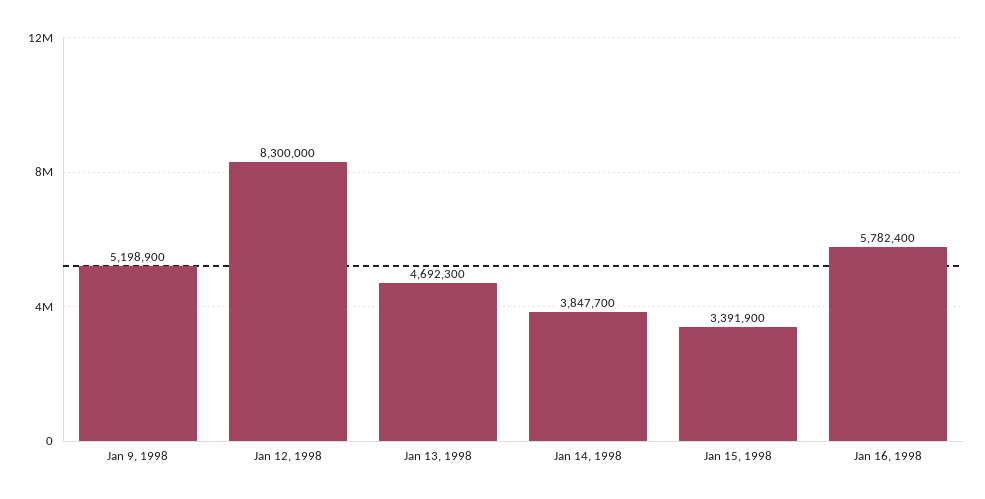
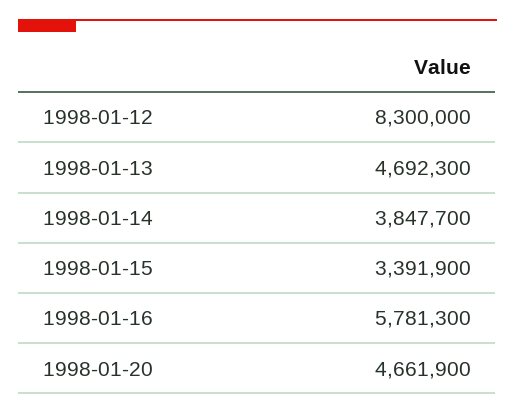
Jan 9, 1998: 5198900 -> none
Jan 16, 1998: 5782400 -> 5781300
1998-01-20: none -> 4661900

